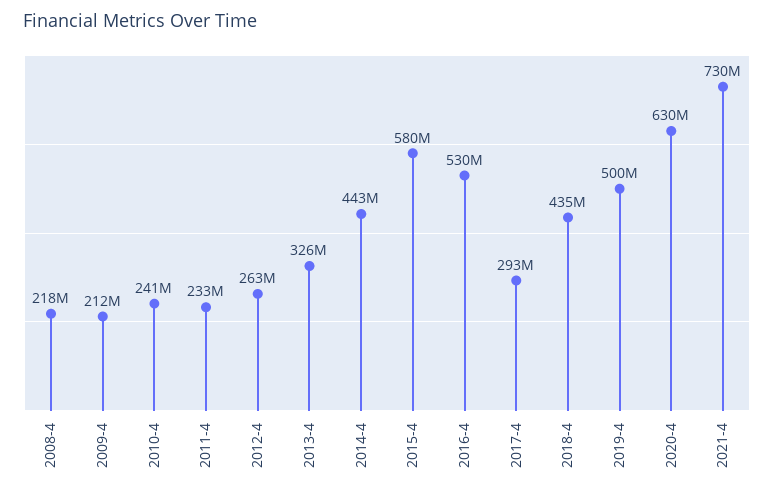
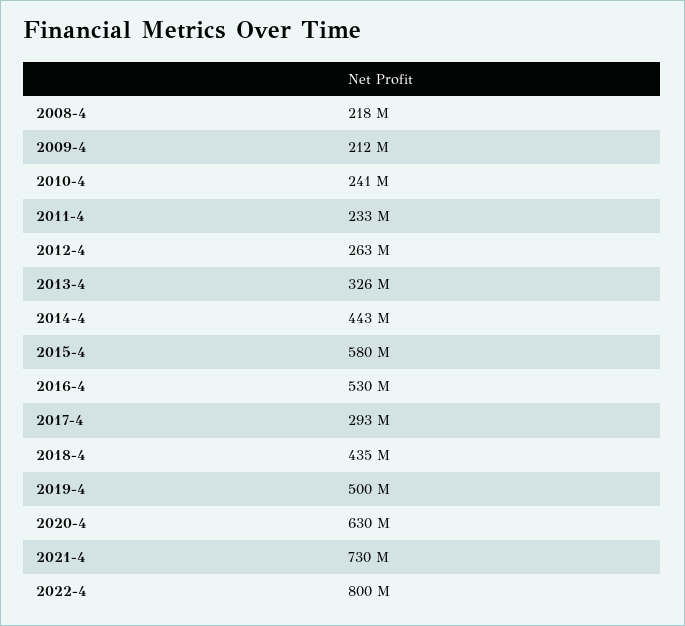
2022-4: none -> 800000000

